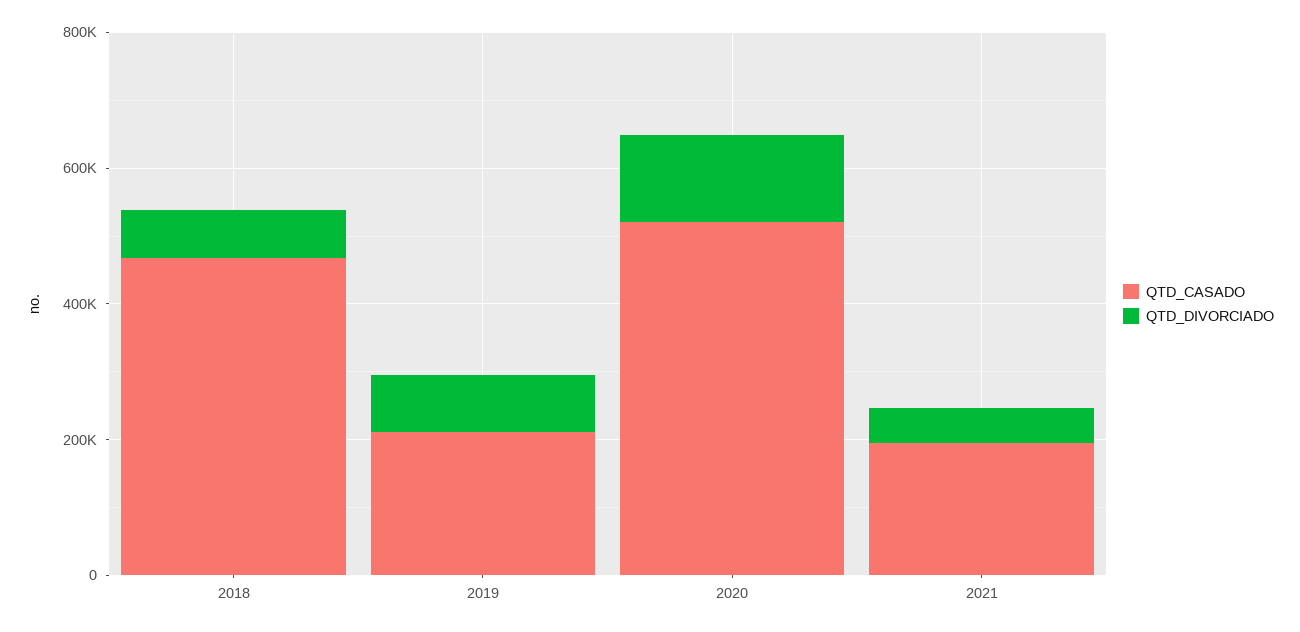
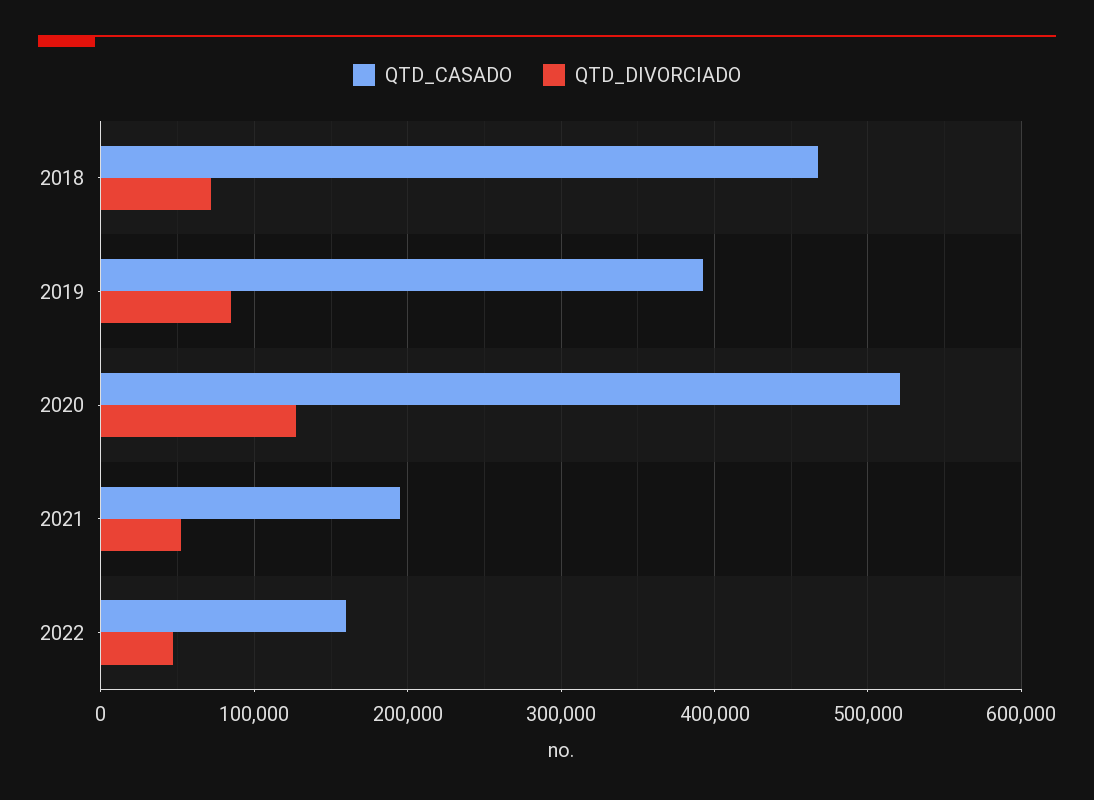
QTD_CASADO, 2019: 200000 -> 390000
QTD_CASADO, 2022: none -> 160000
QTD_DIVORCIADO, 2022: none -> 50000

